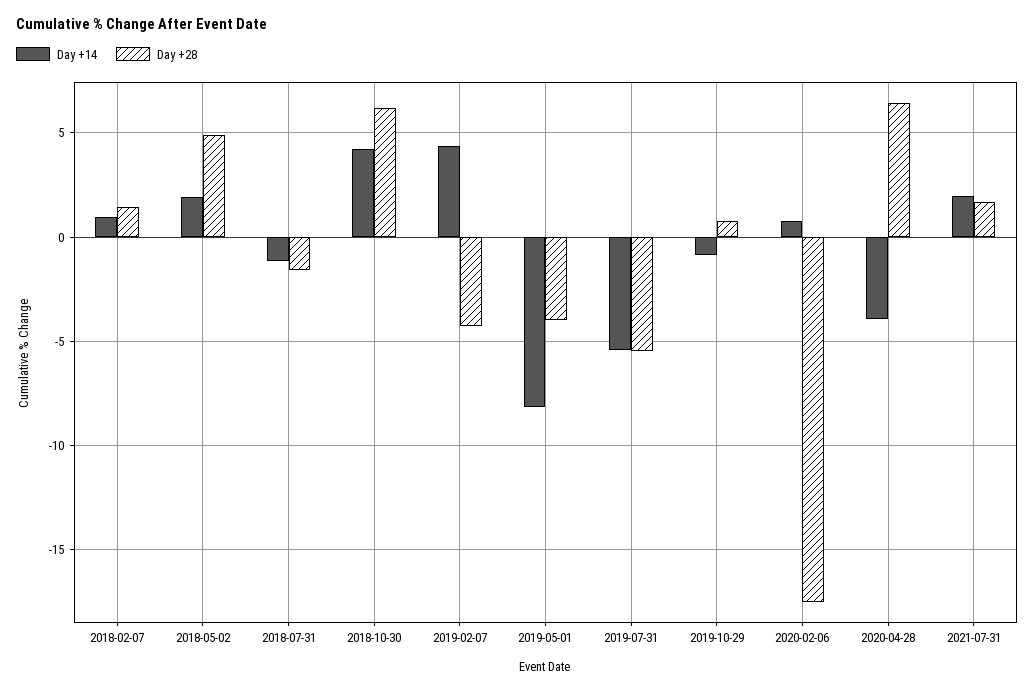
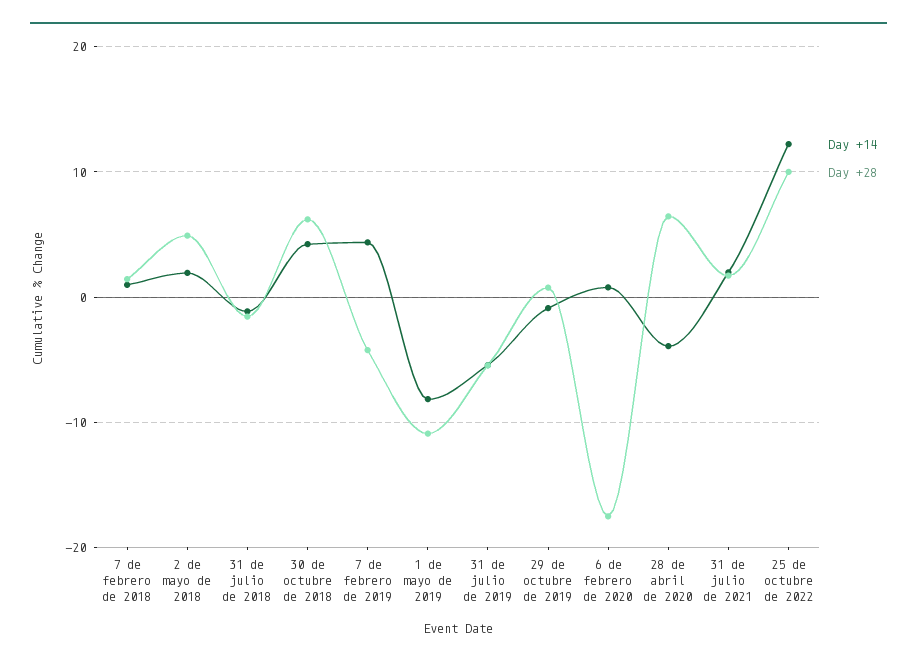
Day +28, 2019-05-01: -4 -> -11
Day +14, 25 de octubre de 2022: none -> 12
Day +28, 25 de octubre de 2022: none -> 10

